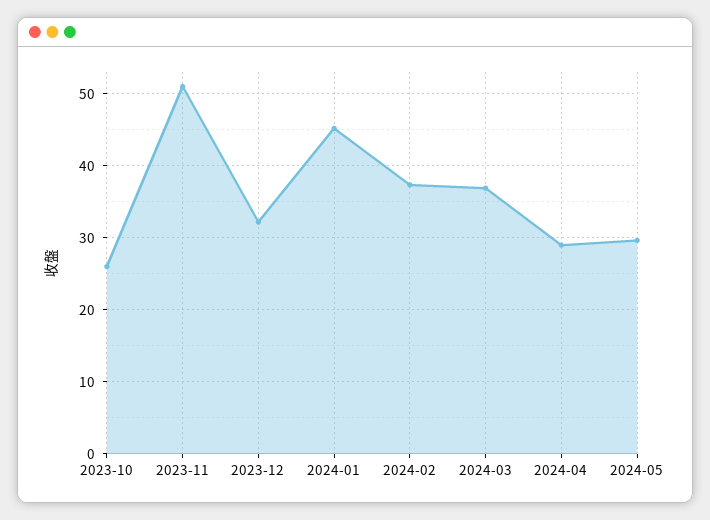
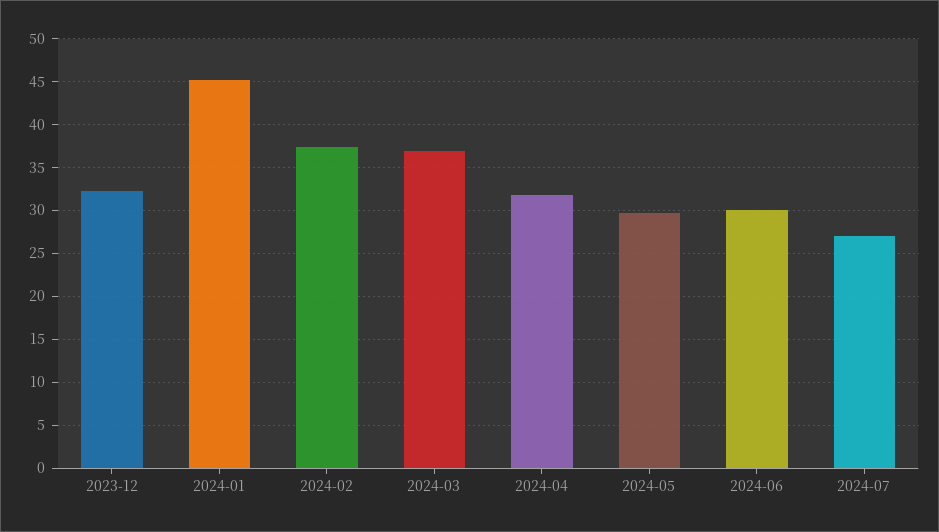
2023-10: 26 -> none
2023-11: 51 -> none
2024-04: 29 -> 32
2024-06: none -> 30
2024-07: none -> 27

